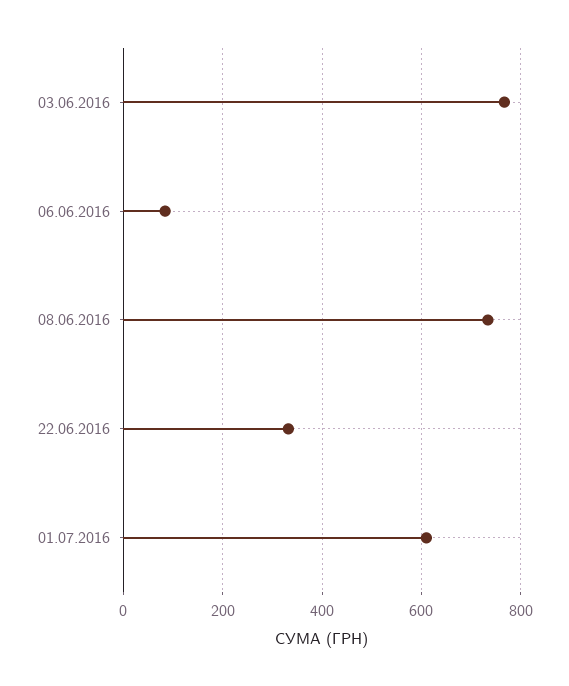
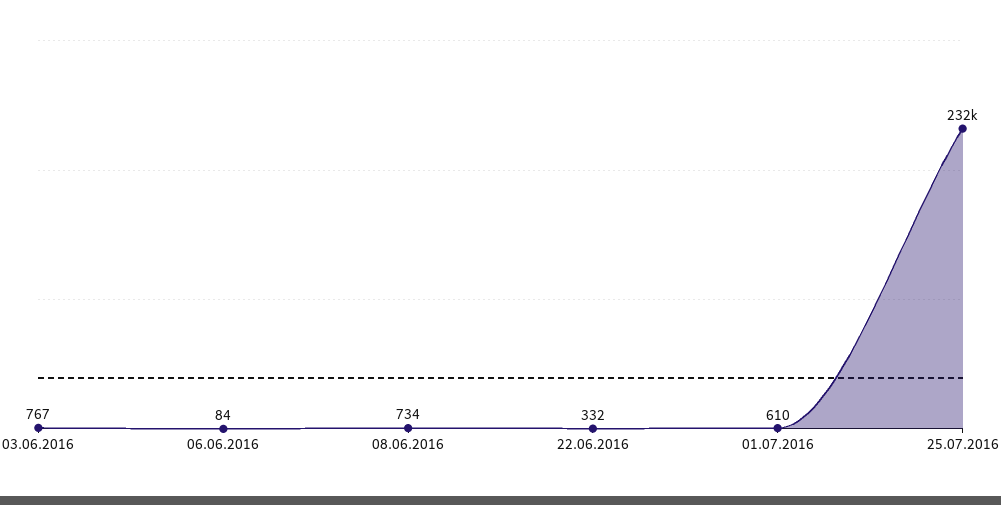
25.07.2016: none -> 232000

